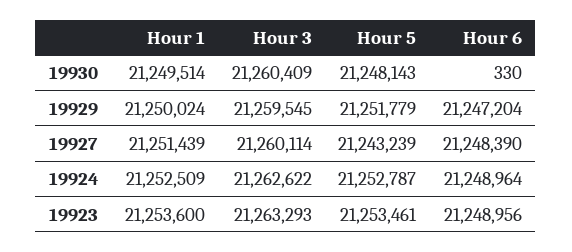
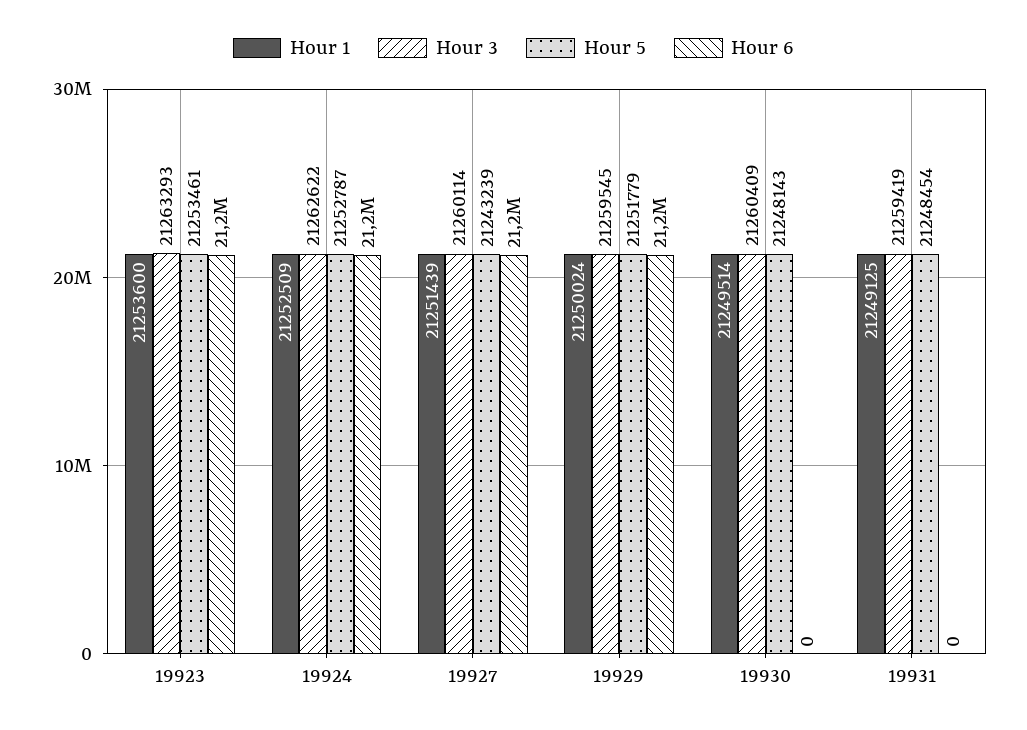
Hour 6, 19930: 330 -> 0
Hour 1, 19931: none -> 21249125
Hour 3, 19931: none -> 21259419
Hour 5, 19931: none -> 21248454
Hour 6, 19931: none -> 0

